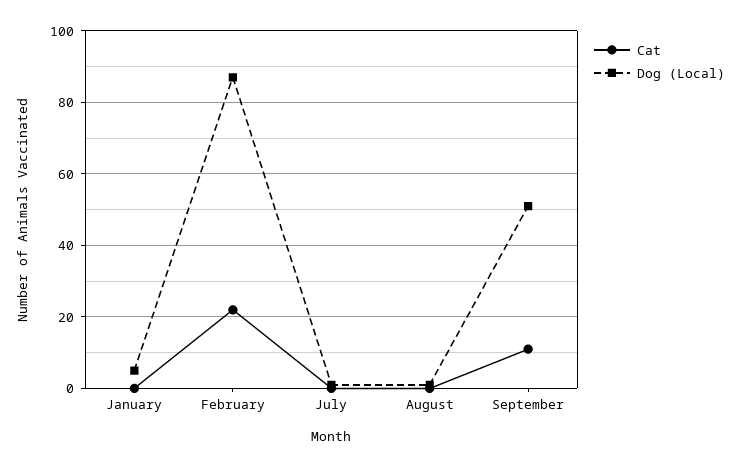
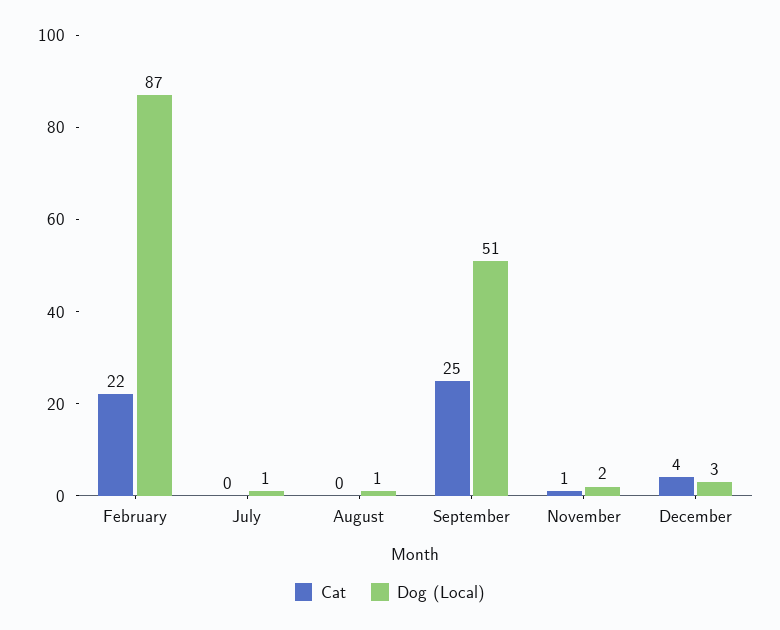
Cat, January: 0 -> none
Dog (Local), January: 5 -> none
Cat, September: 10 -> 25
Cat, November: none -> 1
Dog (Local), November: none -> 2
Cat, December: none -> 4
Dog (Local), December: none -> 3

